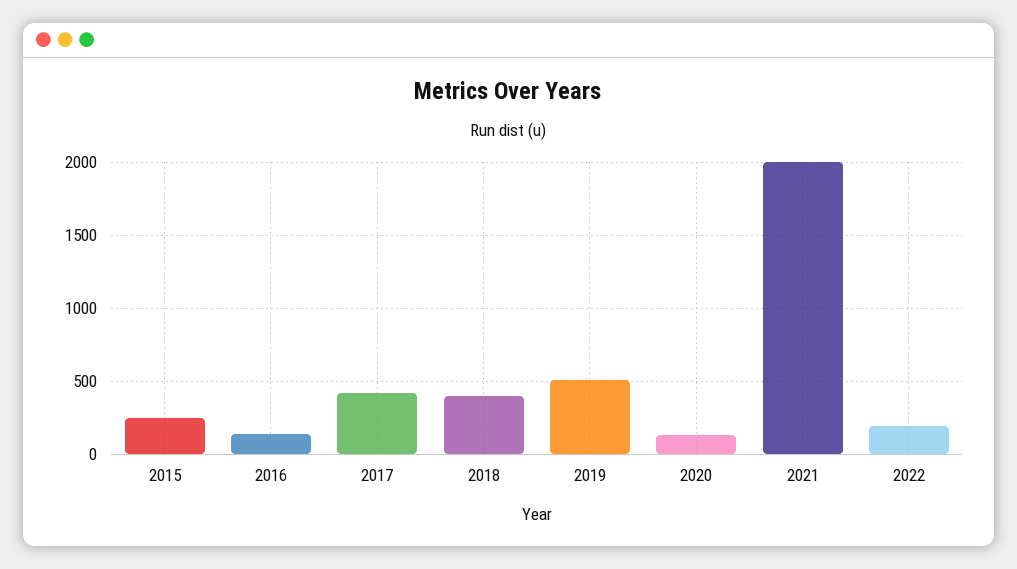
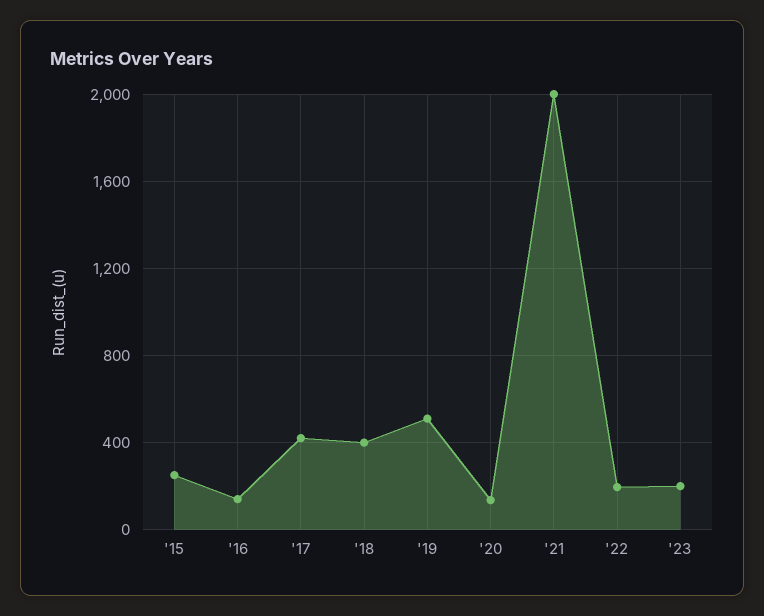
'23: none -> 200

